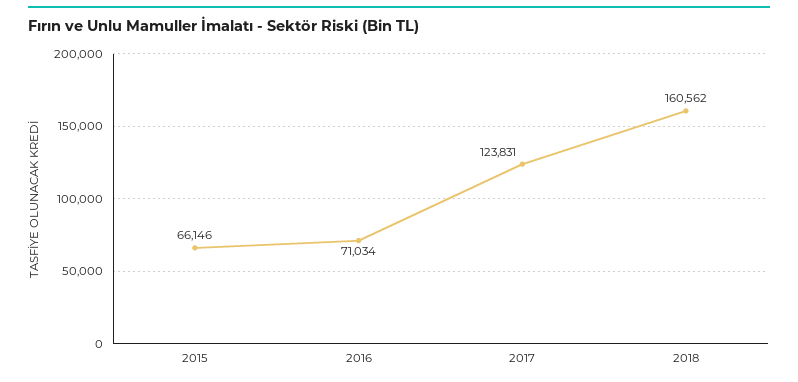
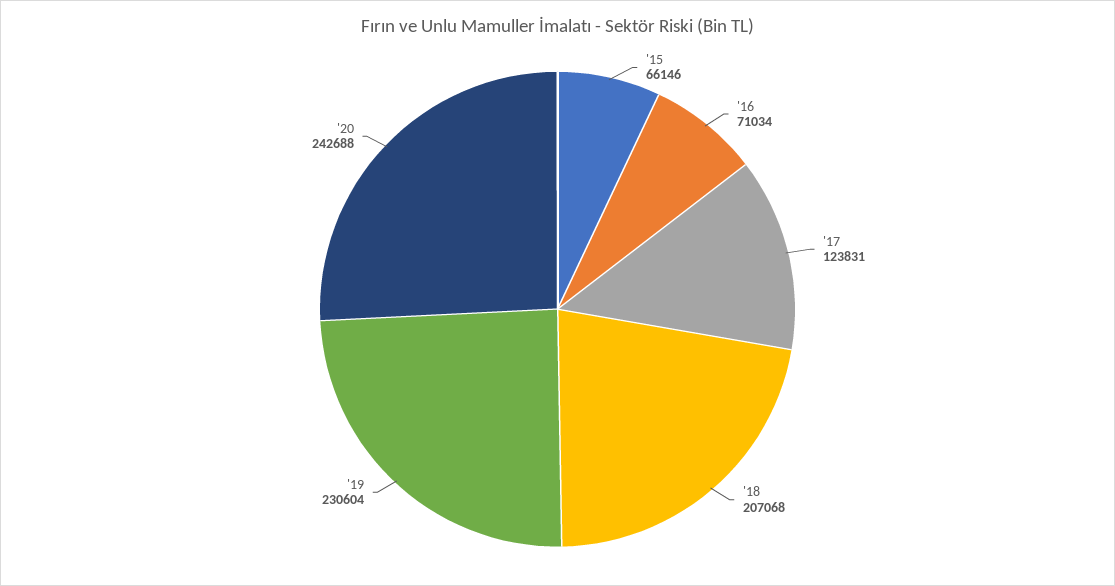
2018: 160562 -> 207068
'19: none -> 230604
'20: none -> 242688

